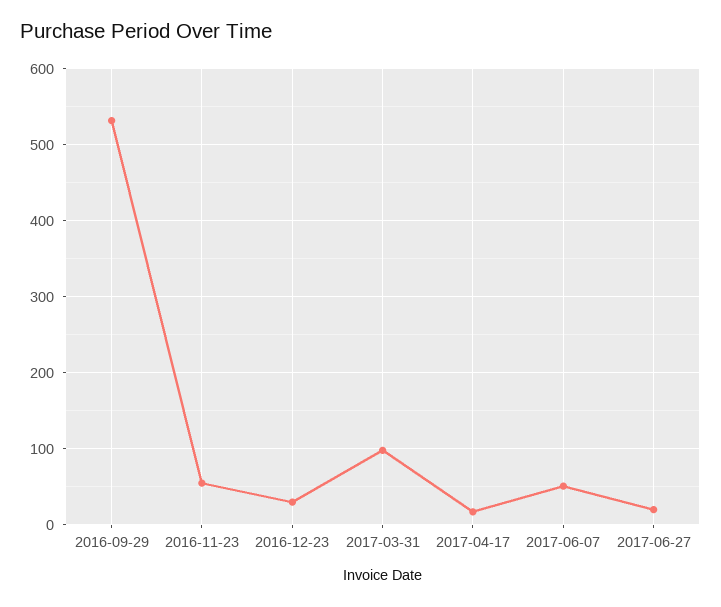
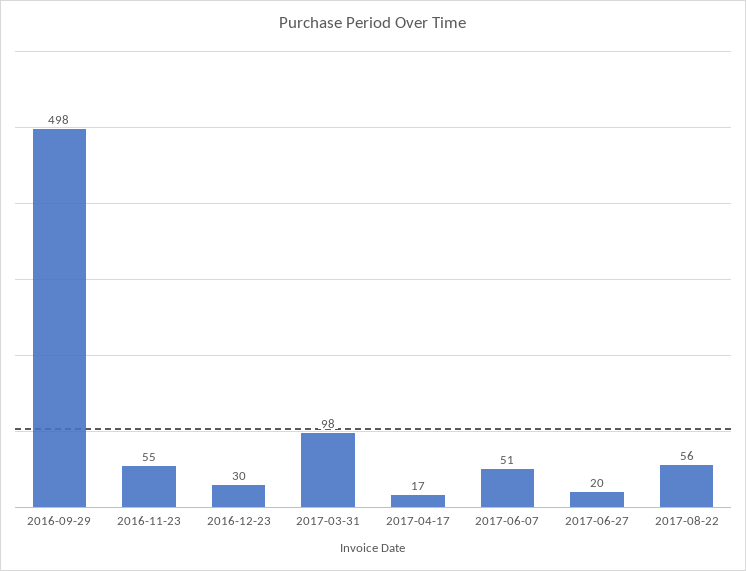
2016-09-29: 530 -> 498
2017-08-22: none -> 56

